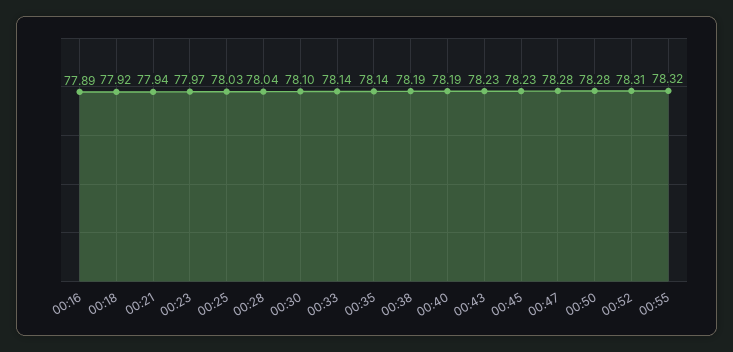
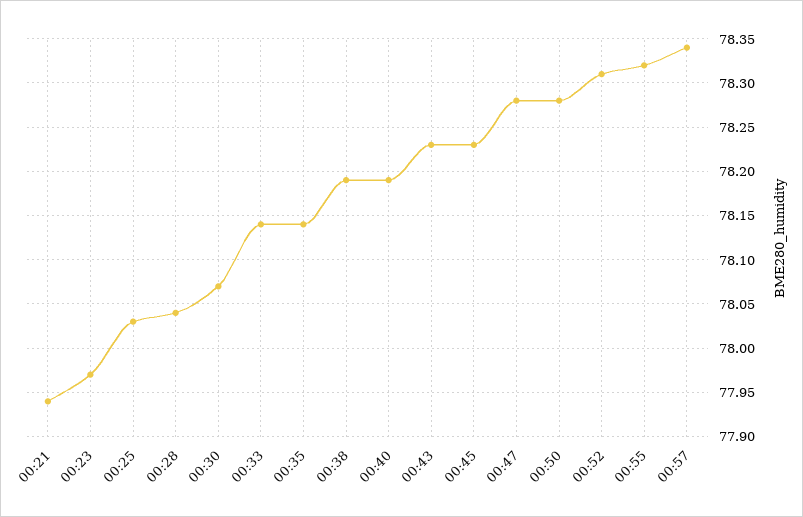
00:16: 77.89 -> none
00:18: 77.92 -> none
00:30: 78.1 -> 78.07
00:57: none -> 78.34

